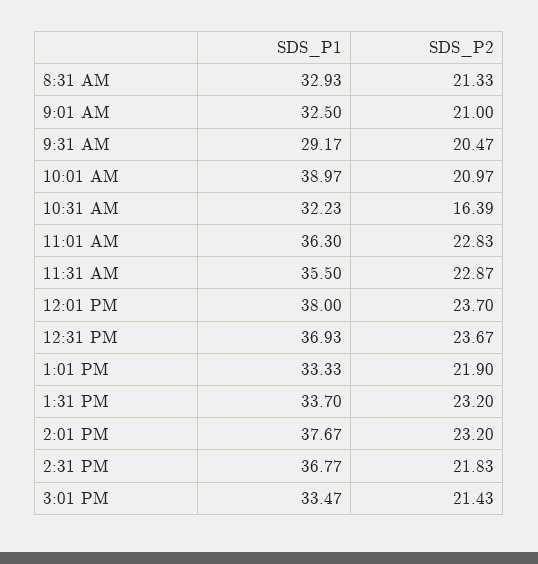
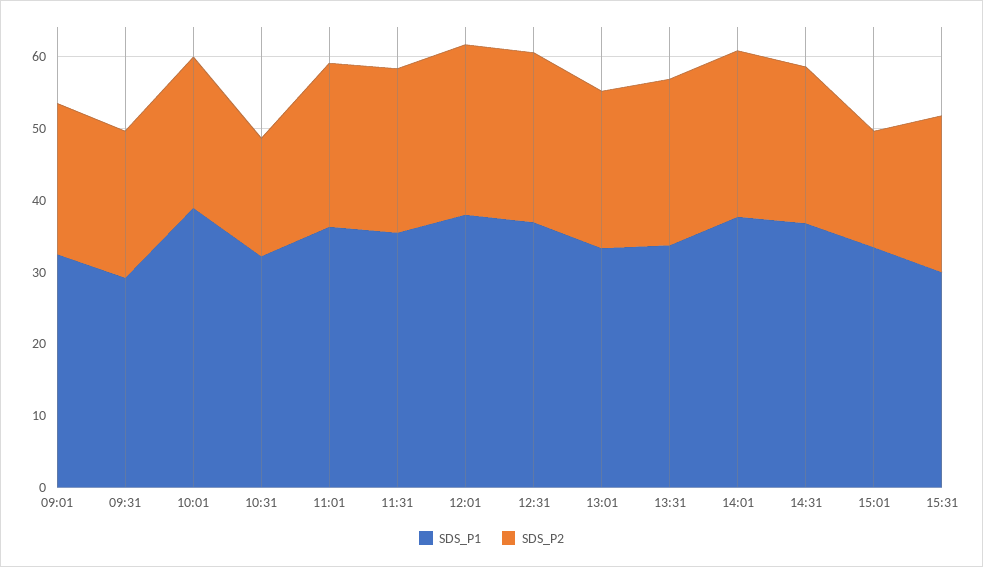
SDS_P1, 8:31 AM: 32.93 -> none
SDS_P2, 8:31 AM: 21.33 -> none
SDS_P2, 3:01 PM: 21.43 -> 16
SDS_P1, 15:31: none -> 30
SDS_P2, 15:31: none -> 22

